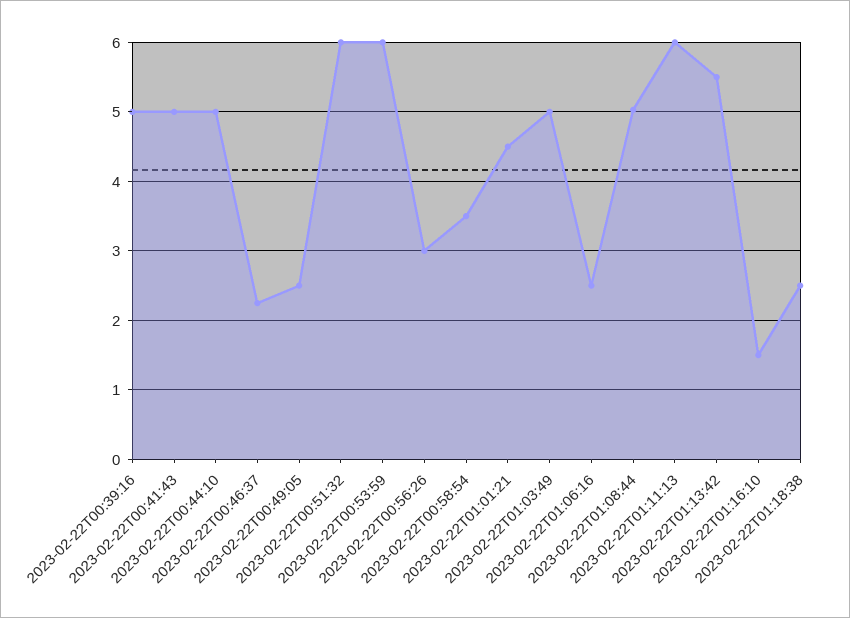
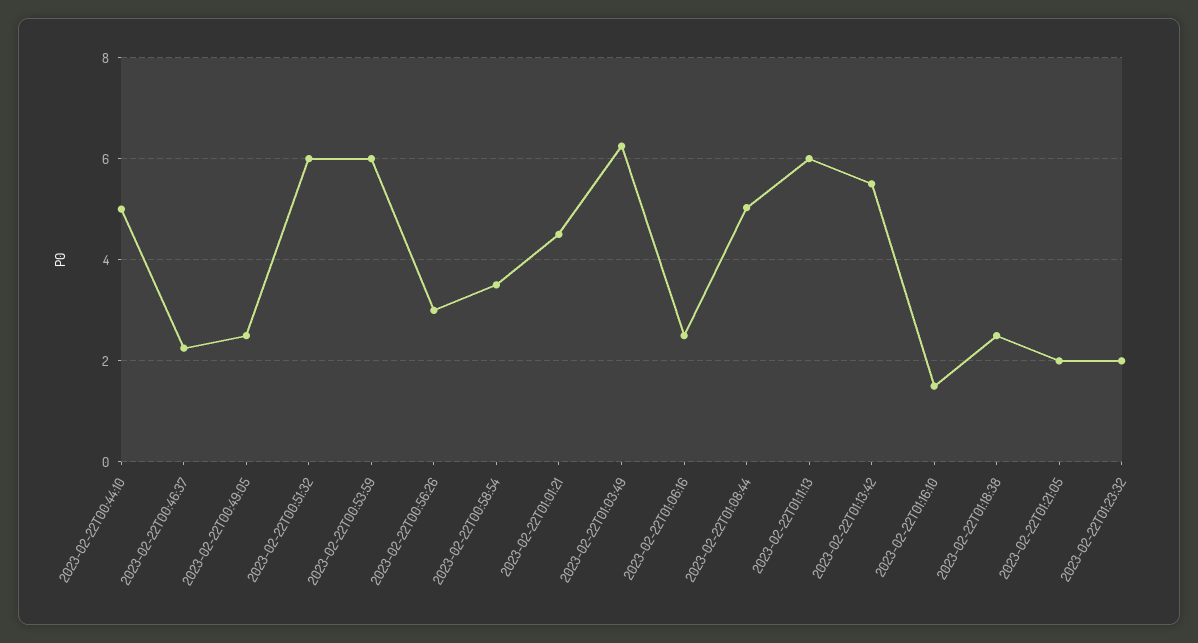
2023-02-22T00:39:16: 5 -> none
2023-02-22T00:41:43: 5 -> none
2023-02-22T01:03:49: 5 -> 6.2
2023-02-22T01:21:05: none -> 2
2023-02-22T01:23:32: none -> 2

